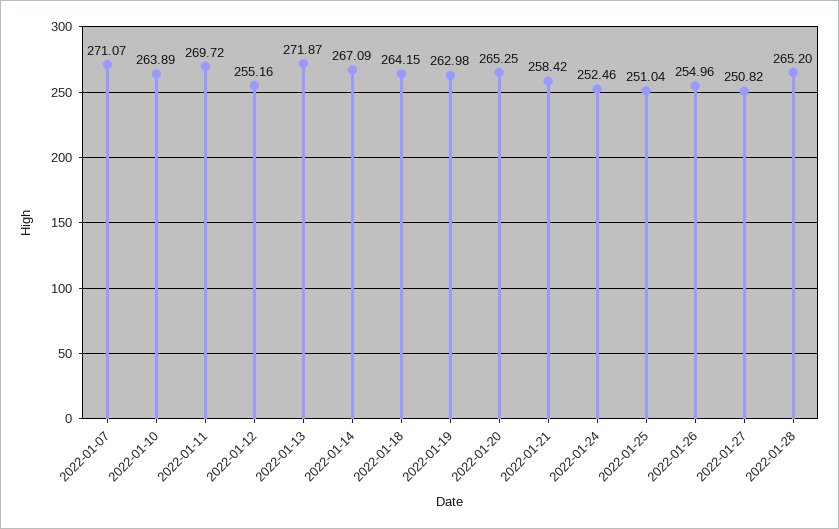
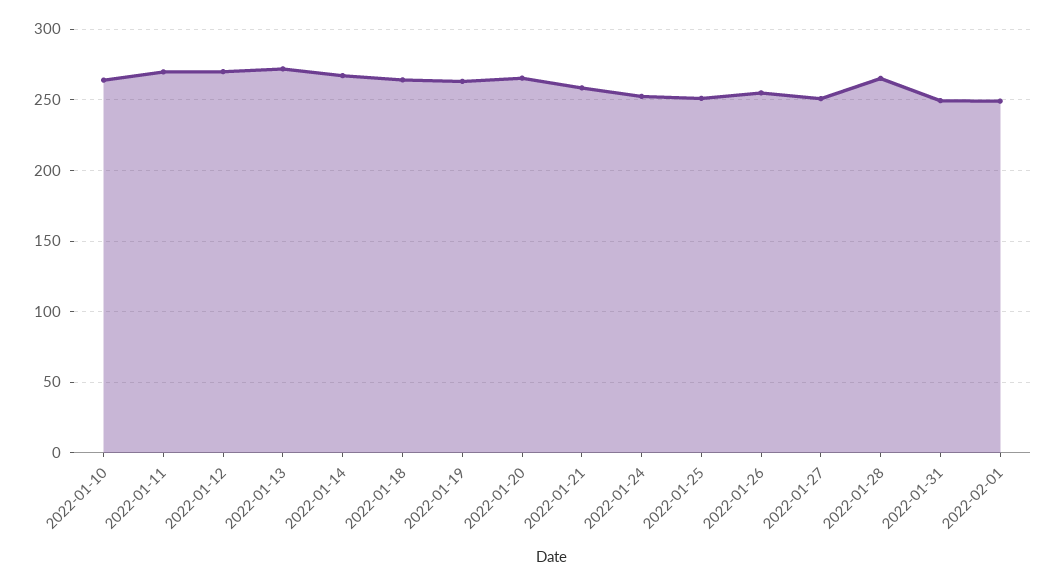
2022-01-07: 271.07 -> none
2022-01-12: 255.16 -> 270
2022-01-31: none -> 250
2022-02-01: none -> 250

